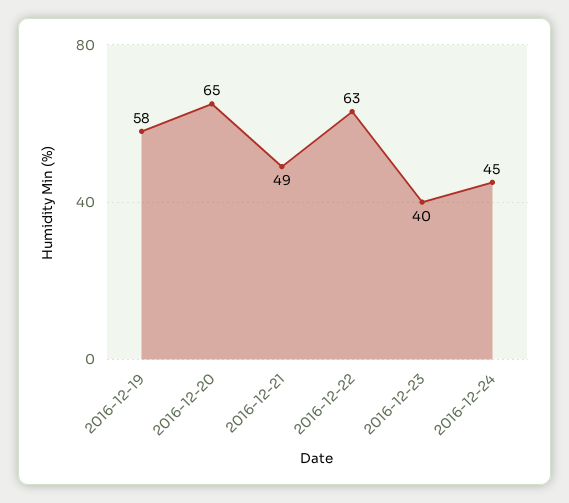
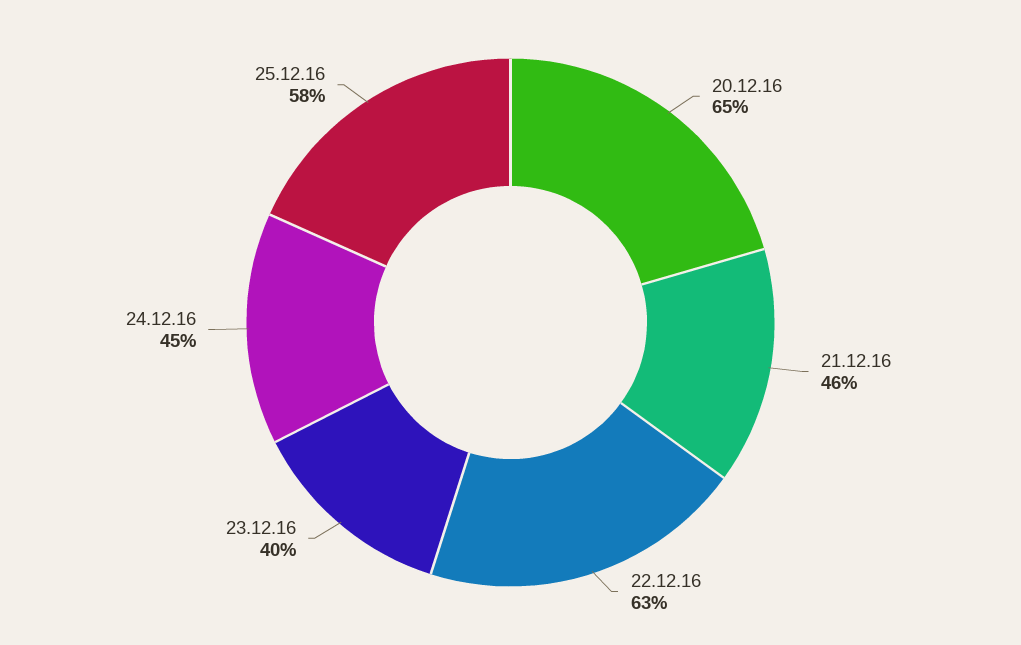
2016-12-19: 58 -> none
2016-12-21: 49 -> 46
25.12.16: none -> 58

